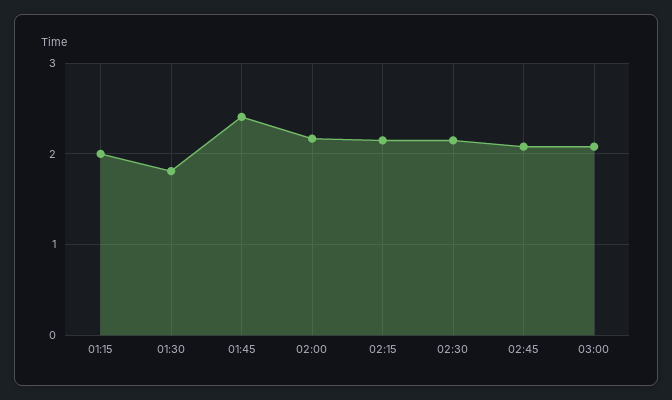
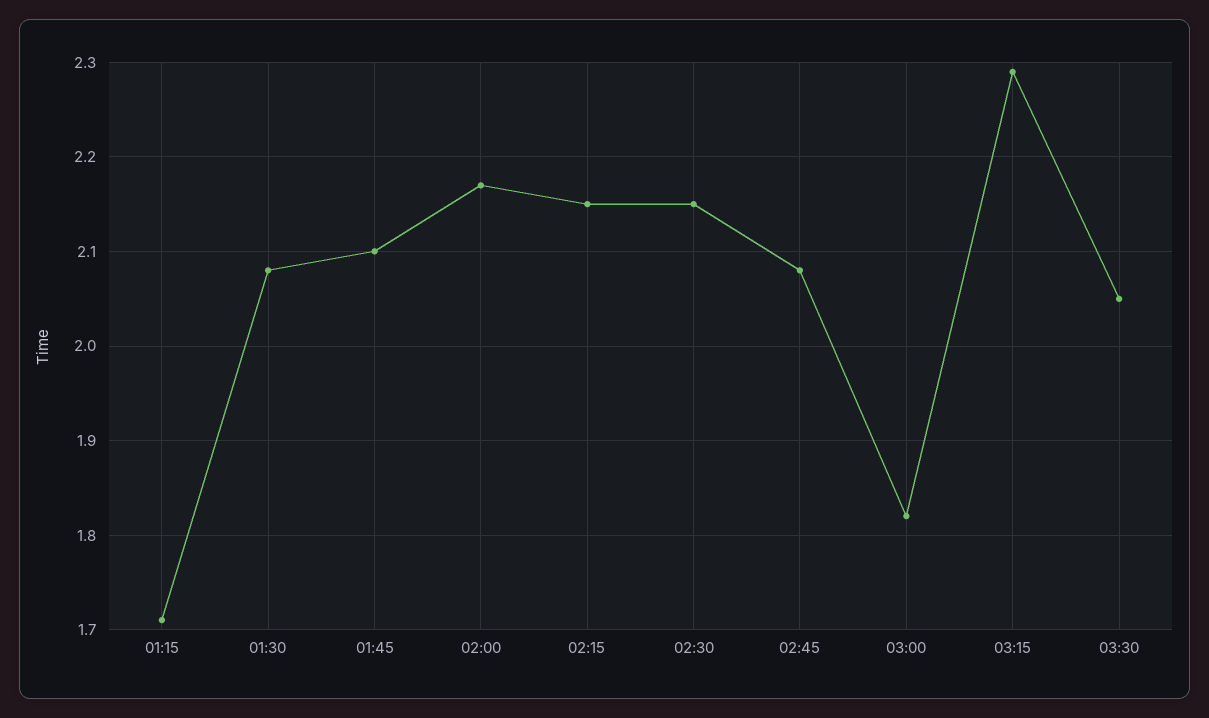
01:15: 2 -> 1.71
01:30: 1.8 -> 2.08
01:45: 2.4 -> 2.1
03:00: 2.1 -> 1.82
03:15: none -> 2.29
03:30: none -> 2.05

